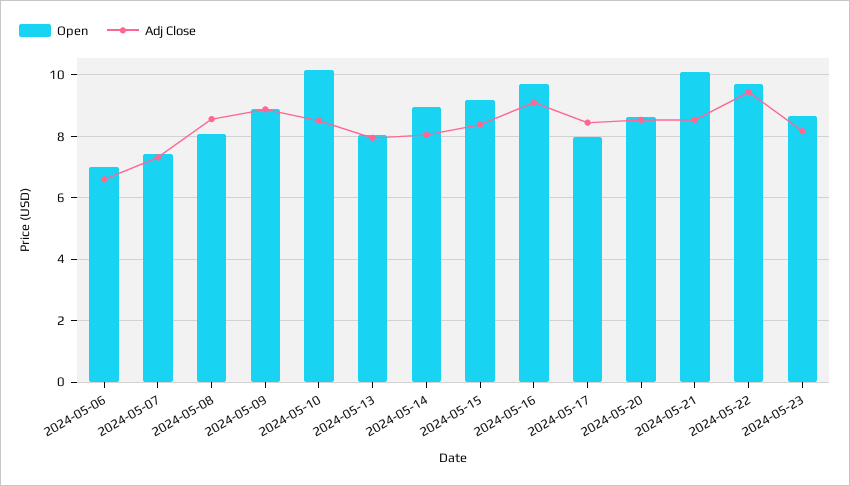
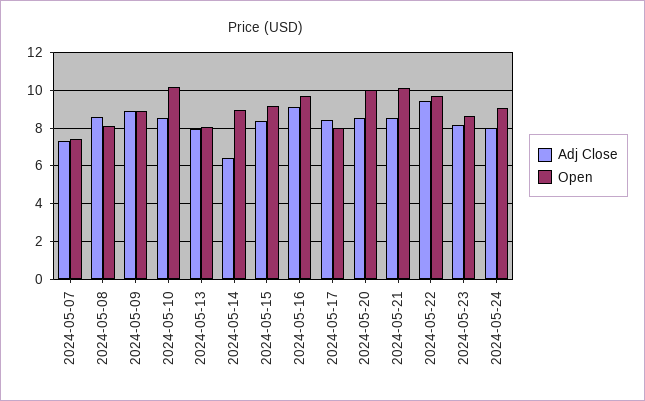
Open, 2024-05-06: 7 -> none
Adj Close, 2024-05-06: 6.6 -> none
Adj Close, 2024-05-14: 8 -> 6.5
Open, 2024-05-20: 8.6 -> 10
Adj Close, 2024-05-24: none -> 8
Open, 2024-05-24: none -> 9

